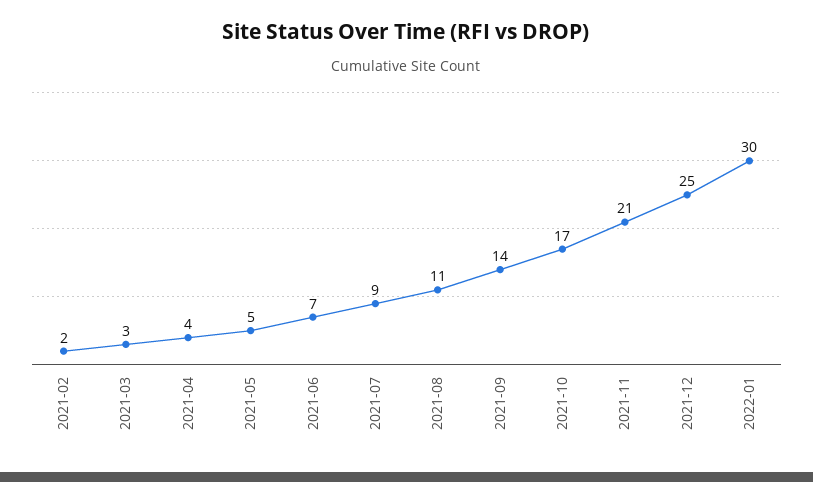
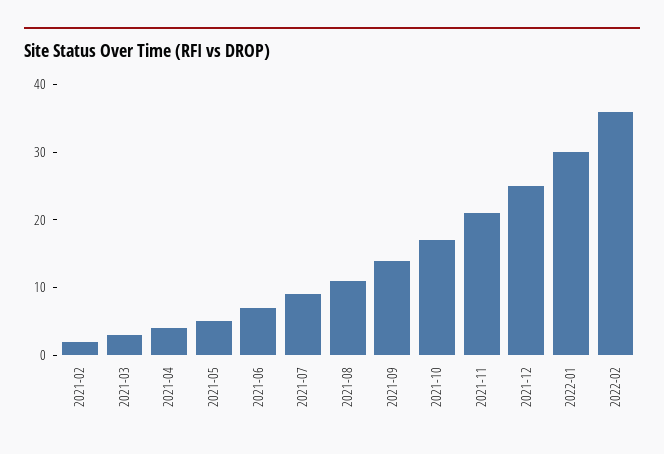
2022-02: none -> 35

